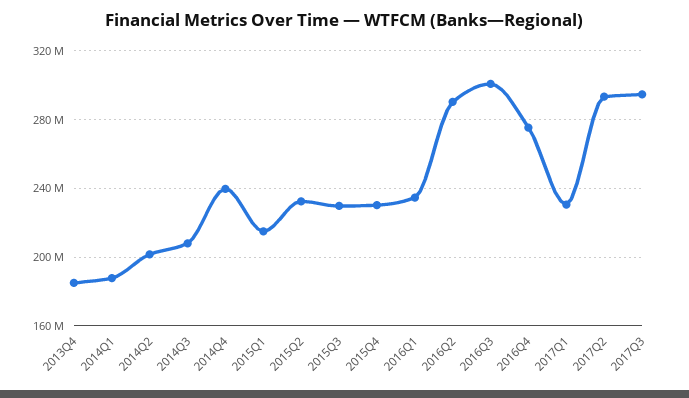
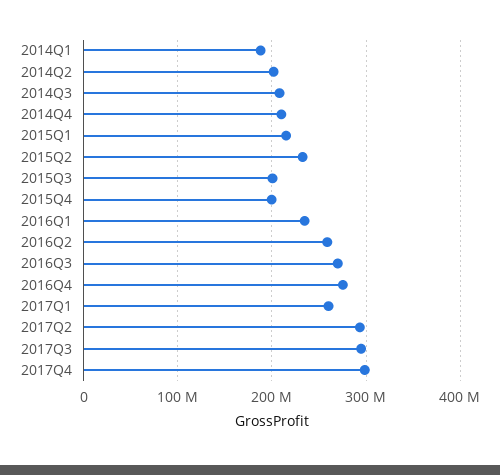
2013Q4: 185000000 -> none
2014Q4: 240000000 -> 210000000
2015Q3: 230000000 -> 200000000
2015Q4: 230000000 -> 200000000
2016Q2: 290000000 -> 260000000
2016Q3: 300000000 -> 270000000
2017Q1: 230000000 -> 260000000
2017Q4: none -> 300000000

